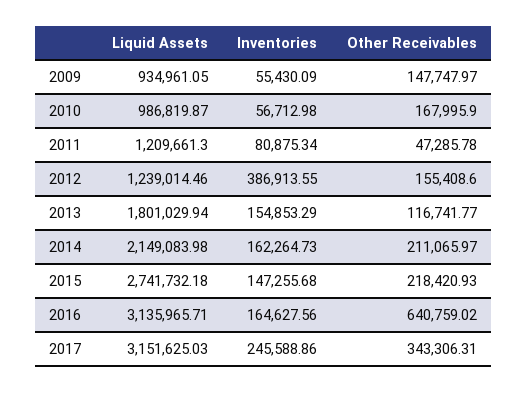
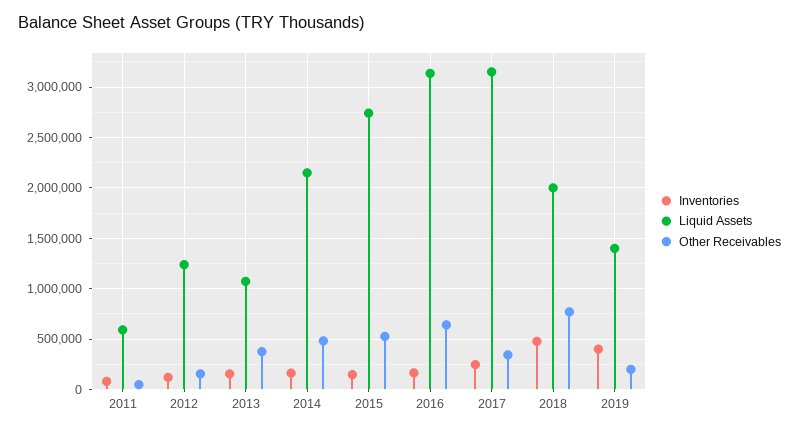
Liquid Assets, 2009: 934961.05 -> none
Inventories, 2009: 55430.09 -> none
Other Receivables, 2009: 147747.97 -> none
Liquid Assets, 2010: 986819.87 -> none
Inventories, 2010: 56712.98 -> none
Other Receivables, 2010: 167995.9 -> none
Liquid Assets, 2011: 1209661.3 -> 600000
Inventories, 2012: 386913.55 -> 100000
Liquid Assets, 2013: 1801029.94 -> 1100000
Other Receivables, 2013: 116741.77 -> 400000
Other Receivables, 2014: 211065.97 -> 500000
Other Receivables, 2015: 218420.93 -> 500000
Inventories, 2018: none -> 500000
Liquid Assets, 2018: none -> 2000000
Other Receivables, 2018: none -> 800000
Inventories, 2019: none -> 400000
Liquid Assets, 2019: none -> 1400000
Other Receivables, 2019: none -> 200000

